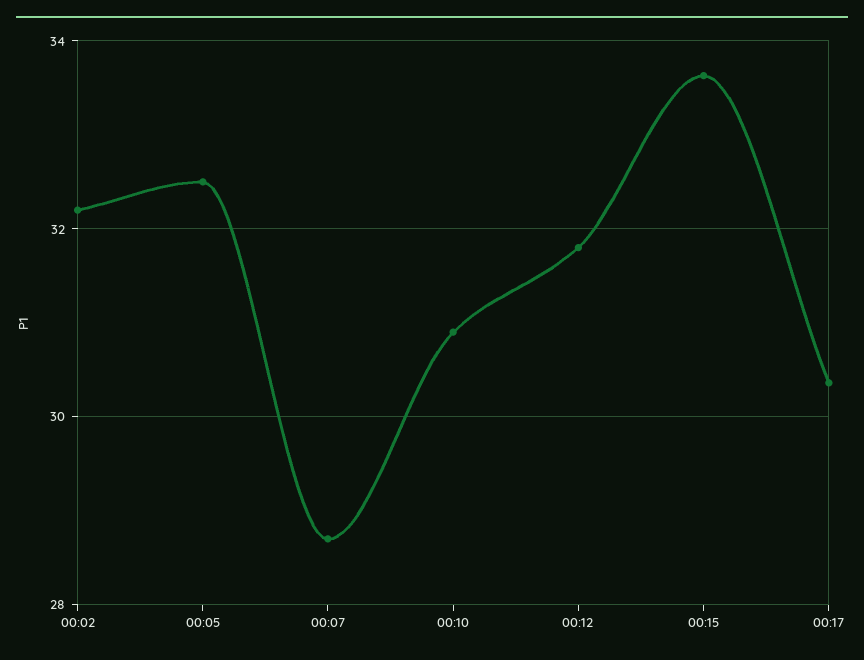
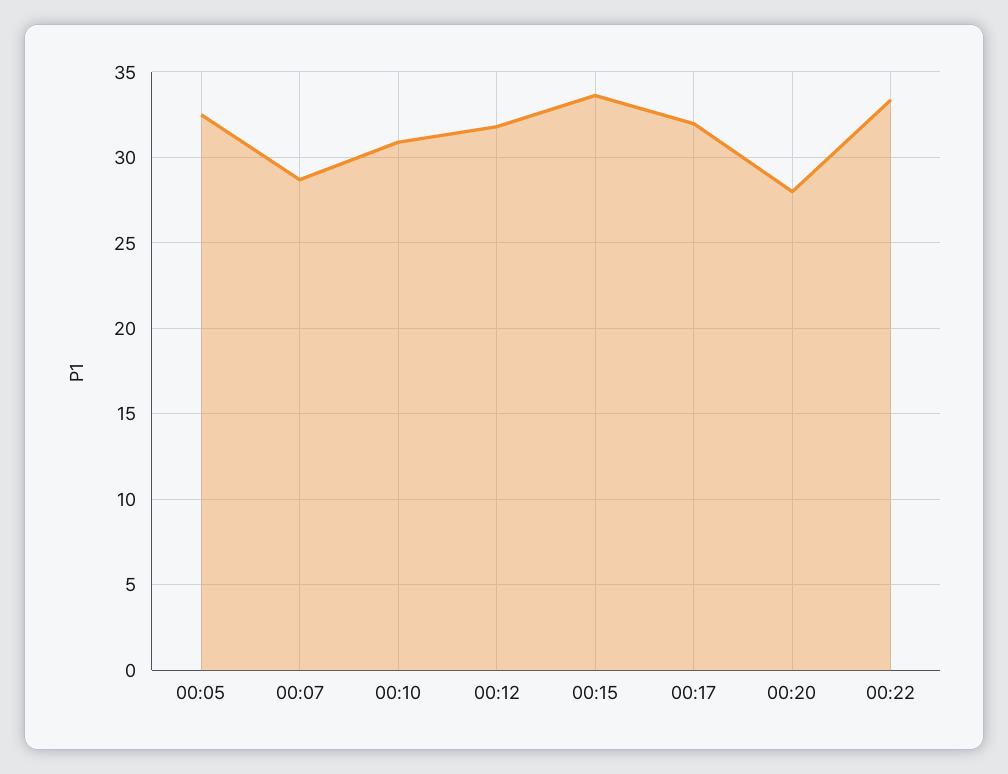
00:02: 32.2 -> none
00:17: 30.4 -> 32
00:20: none -> 28
00:22: none -> 33.5

